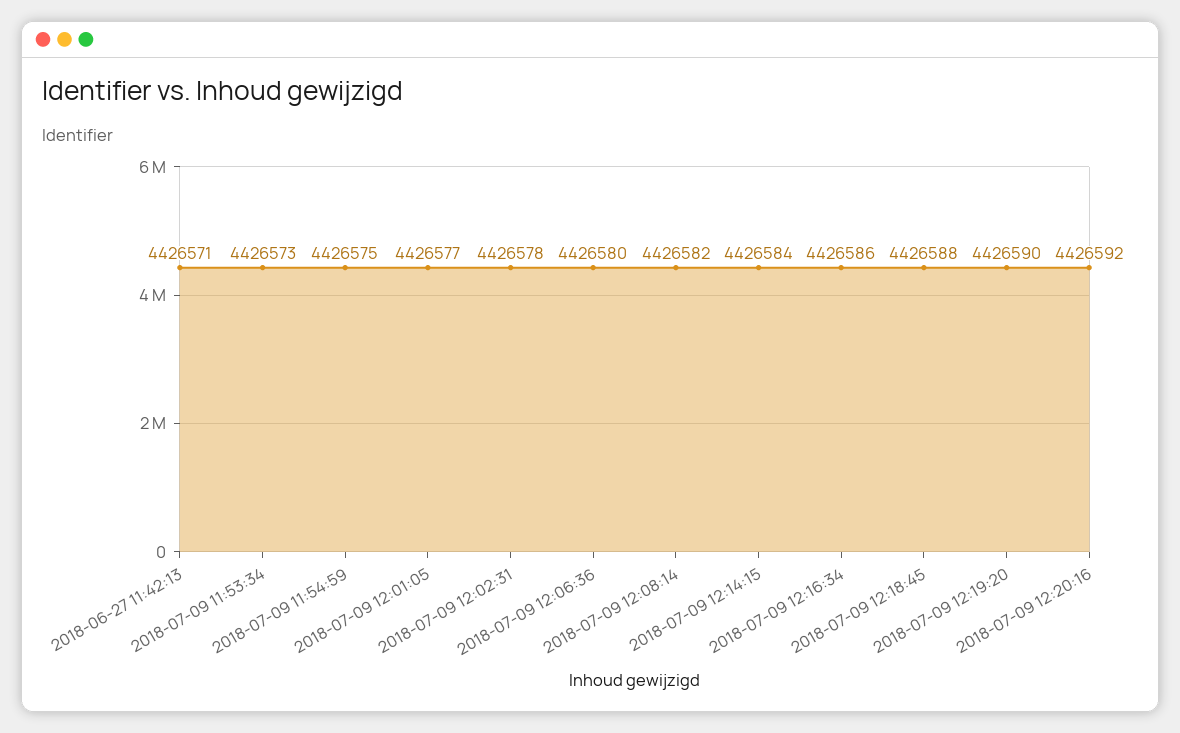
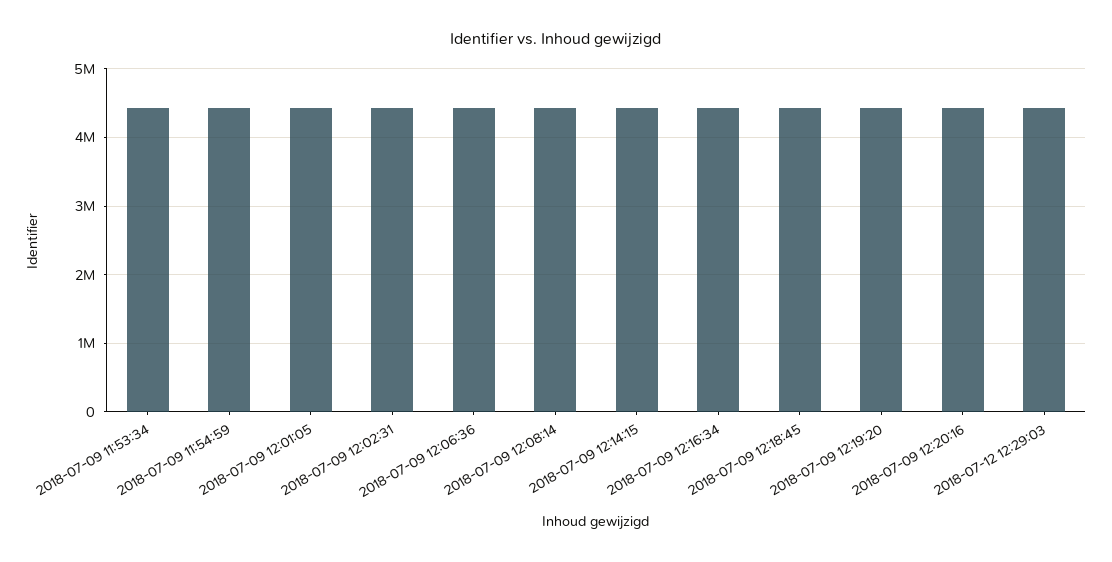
2018-06-27 11:42:13: 4426571 -> none
2018-07-12 12:29:03: none -> 4400000

